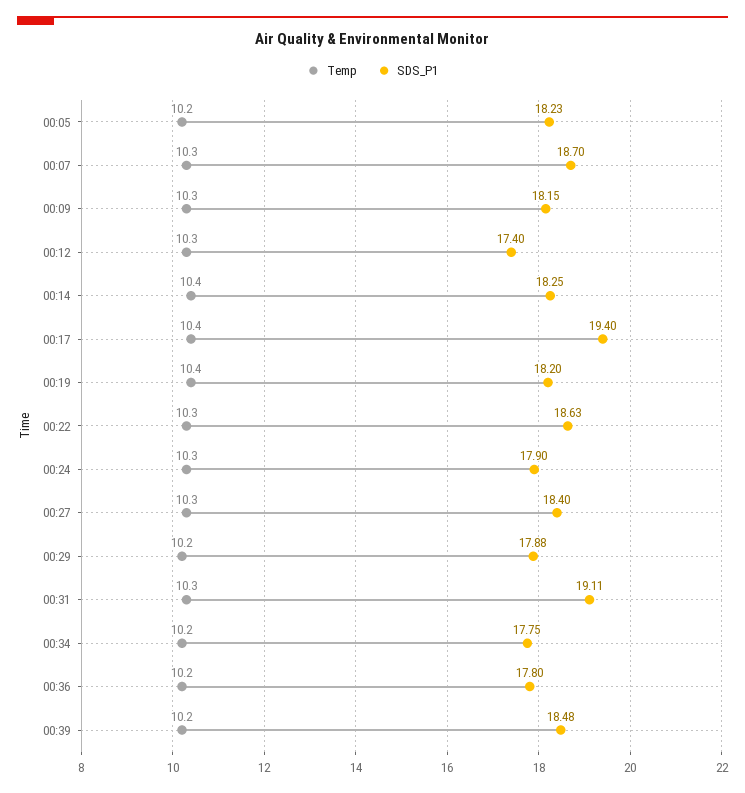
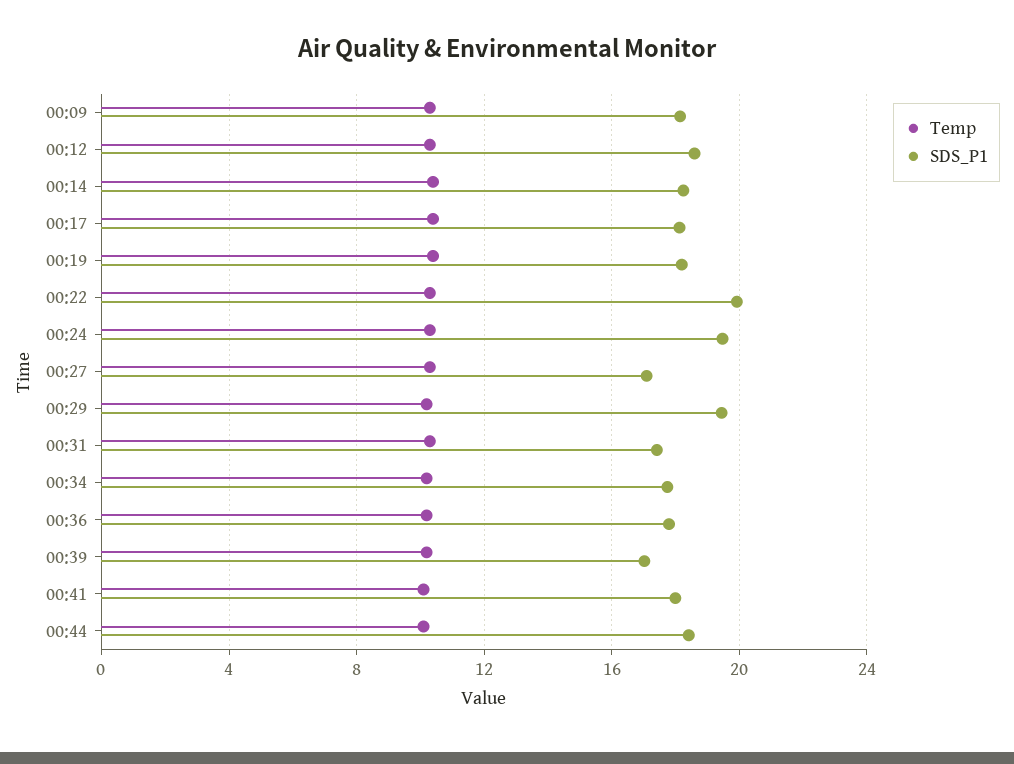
Temp, 00:05: 10.2 -> none
SDS_P1, 00:05: 18.23 -> none
Temp, 00:07: 10.3 -> none
SDS_P1, 00:07: 18.7 -> none
SDS_P1, 00:12: 17.4 -> 18.5
SDS_P1, 00:17: 19.4 -> 18
SDS_P1, 00:22: 18.63 -> 20
SDS_P1, 00:24: 17.9 -> 19.5
SDS_P1, 00:27: 18.4 -> 17
SDS_P1, 00:29: 17.88 -> 19.5
SDS_P1, 00:31: 19.11 -> 17.5
SDS_P1, 00:39: 18.48 -> 17
Temp, 00:41: none -> 10
SDS_P1, 00:41: none -> 18
Temp, 00:44: none -> 10
SDS_P1, 00:44: none -> 18.5

